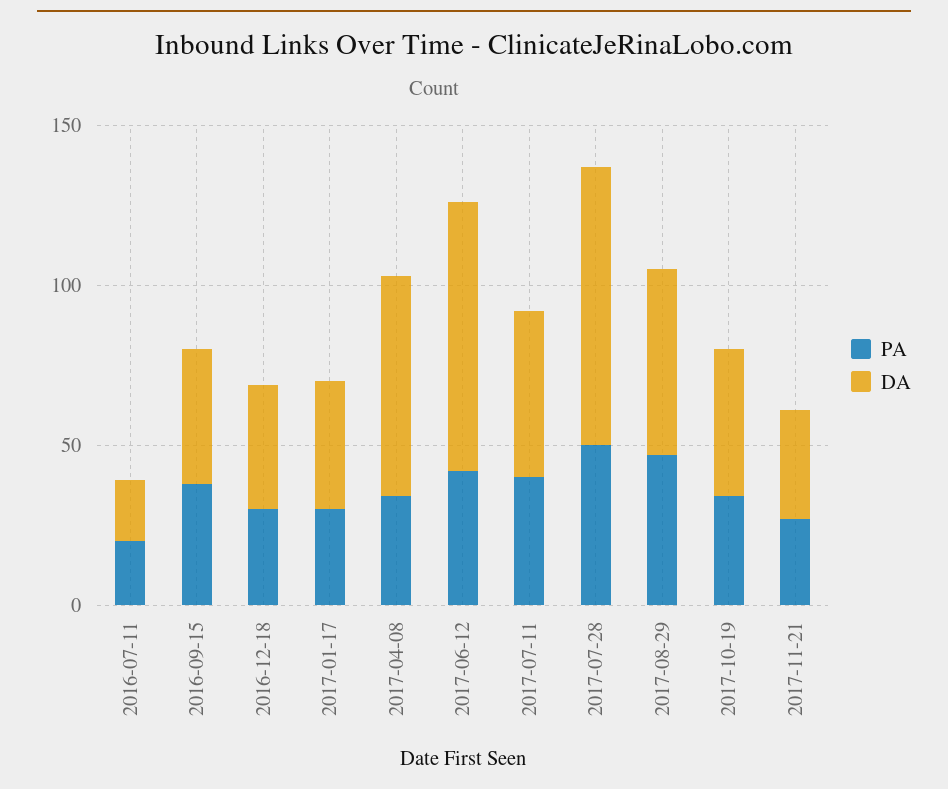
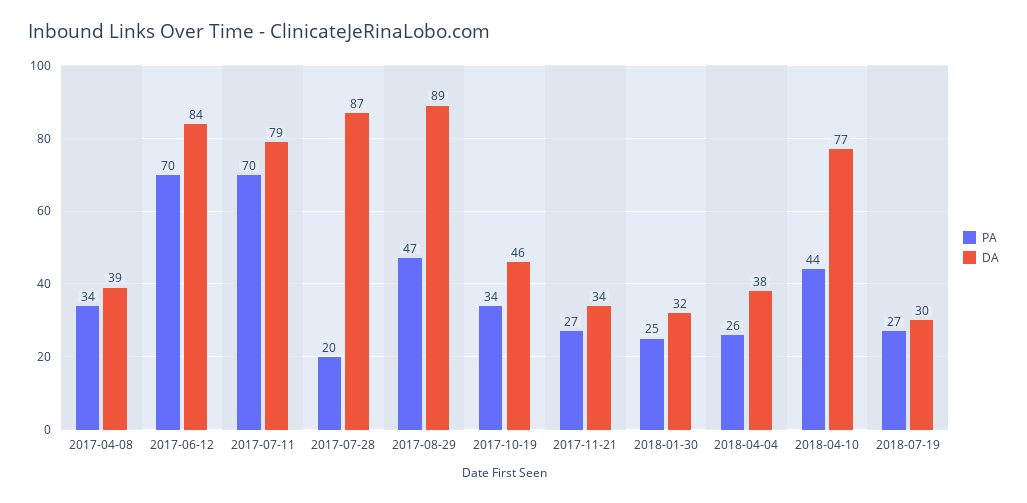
PA, 2016-07-11: 20 -> none
DA, 2016-07-11: 20 -> none
PA, 2016-09-15: 40 -> none
DA, 2016-09-15: 40 -> none
PA, 2016-12-18: 30 -> none
DA, 2016-12-18: 40 -> none
PA, 2017-01-17: 30 -> none
DA, 2017-01-17: 40 -> none
DA, 2017-04-08: 70 -> 39
PA, 2017-06-12: 40 -> 70
PA, 2017-07-11: 40 -> 70
DA, 2017-07-11: 50 -> 79
PA, 2017-07-28: 50 -> 20
DA, 2017-08-29: 60 -> 89
PA, 2018-01-30: none -> 25
DA, 2018-01-30: none -> 32
PA, 2018-04-04: none -> 26
DA, 2018-04-04: none -> 38
PA, 2018-04-10: none -> 44
DA, 2018-04-10: none -> 77
PA, 2018-07-19: none -> 27
DA, 2018-07-19: none -> 30

